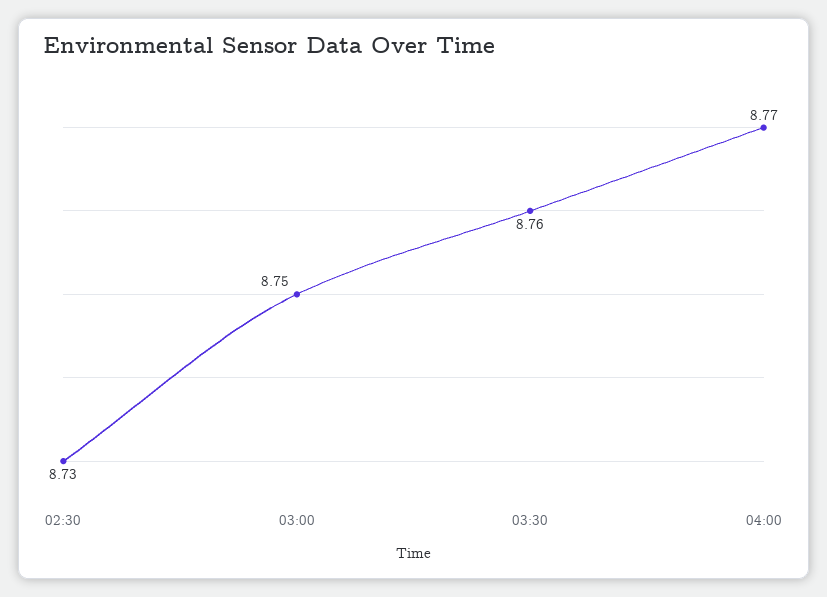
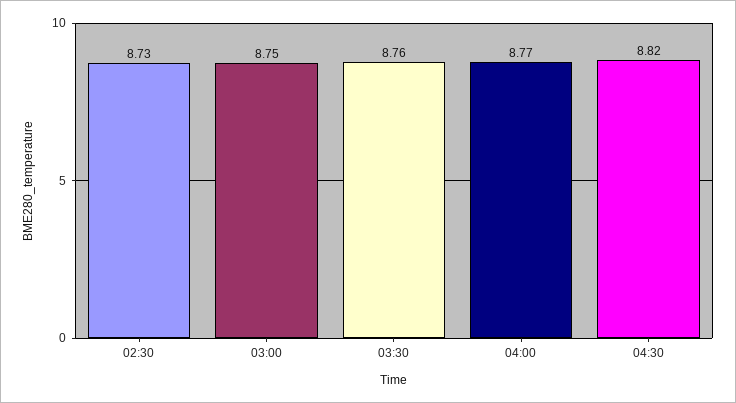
04:30: none -> 8.82

